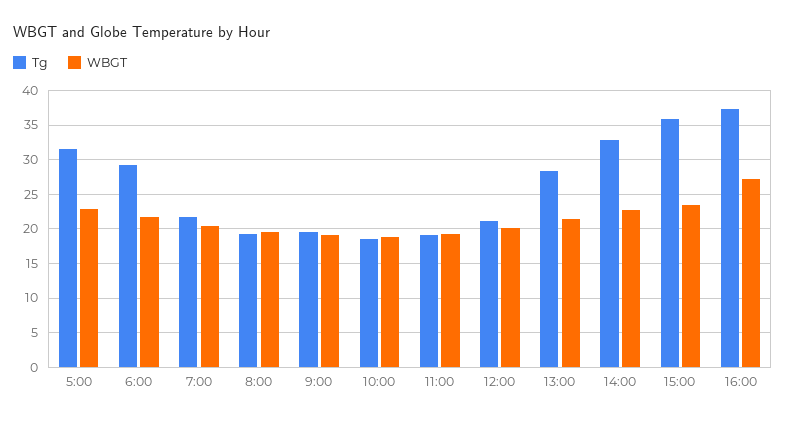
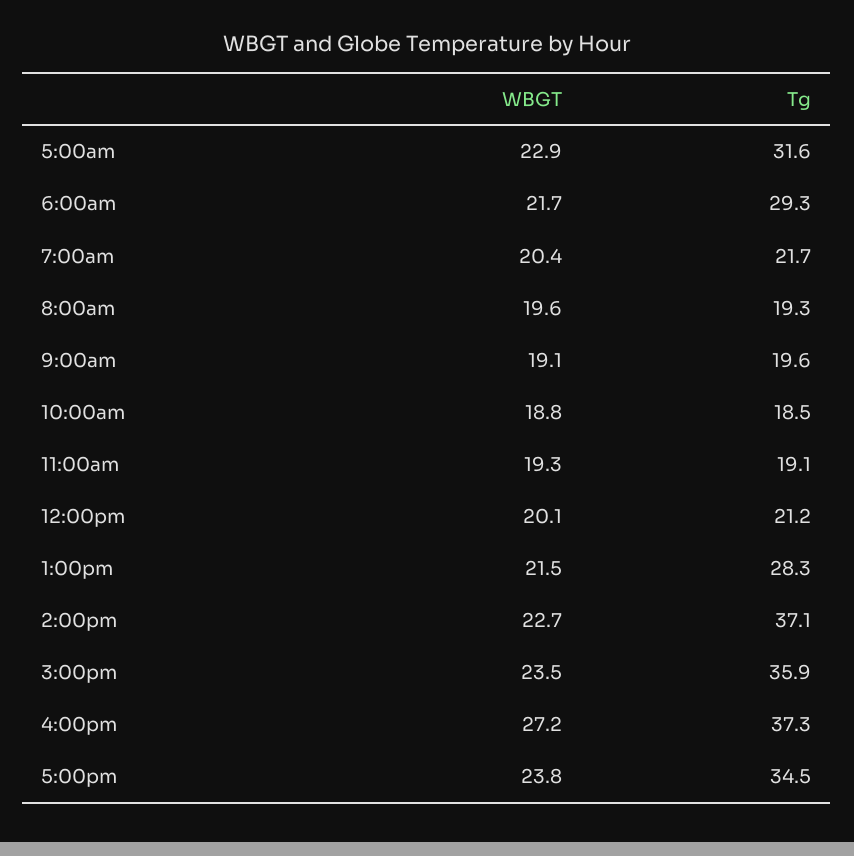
Tg, 14:00: 33 -> 37.1
WBGT, 5:00pm: none -> 23.8
Tg, 5:00pm: none -> 34.5

